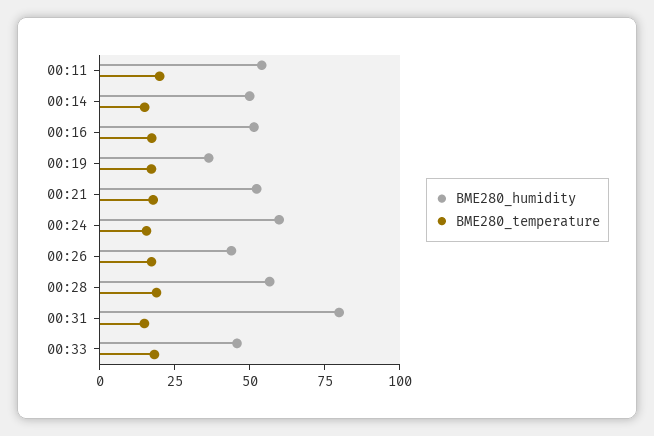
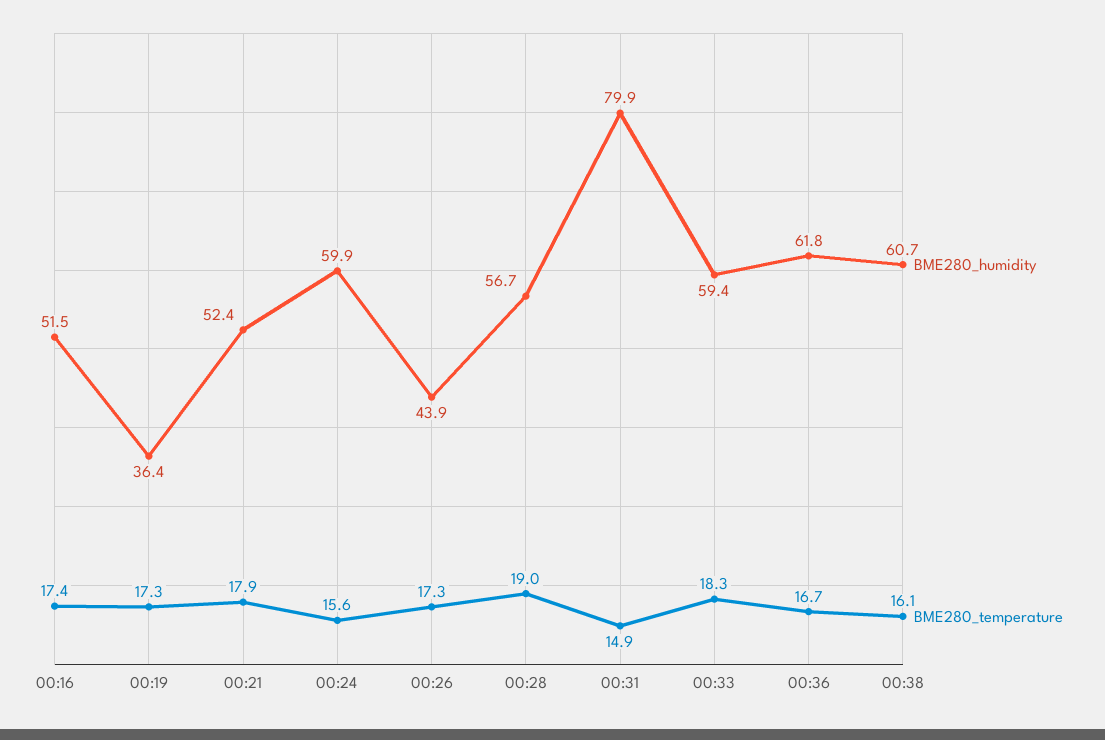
BME280_humidity, 00:11: 55 -> none
BME280_temperature, 00:11: 20 -> none
BME280_humidity, 00:14: 50 -> none
BME280_temperature, 00:14: 15 -> none
BME280_humidity, 00:33: 45 -> 59.4
BME280_humidity, 00:36: none -> 61.8
BME280_temperature, 00:36: none -> 16.7
BME280_humidity, 00:38: none -> 60.7
BME280_temperature, 00:38: none -> 16.1

